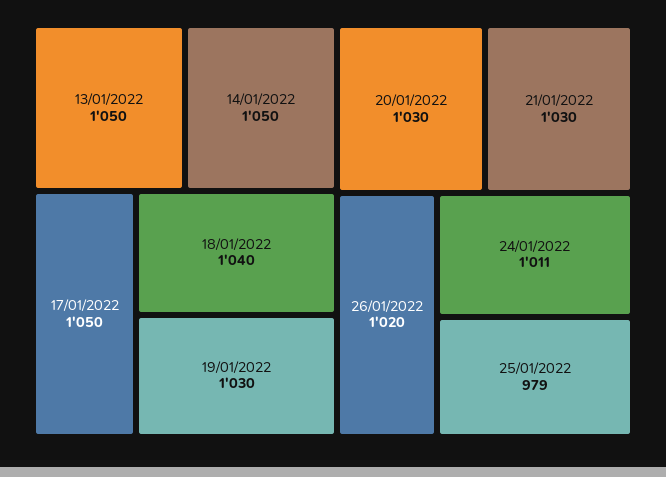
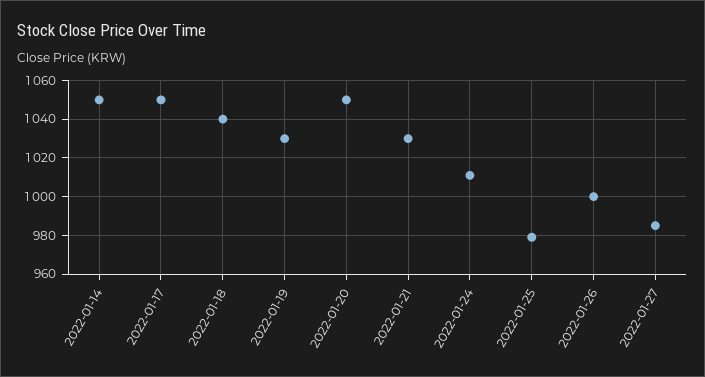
13/01/2022: 1050 -> none
20/01/2022: 1030 -> 1050
26/01/2022: 1020 -> 1000
2022-01-27: none -> 985

